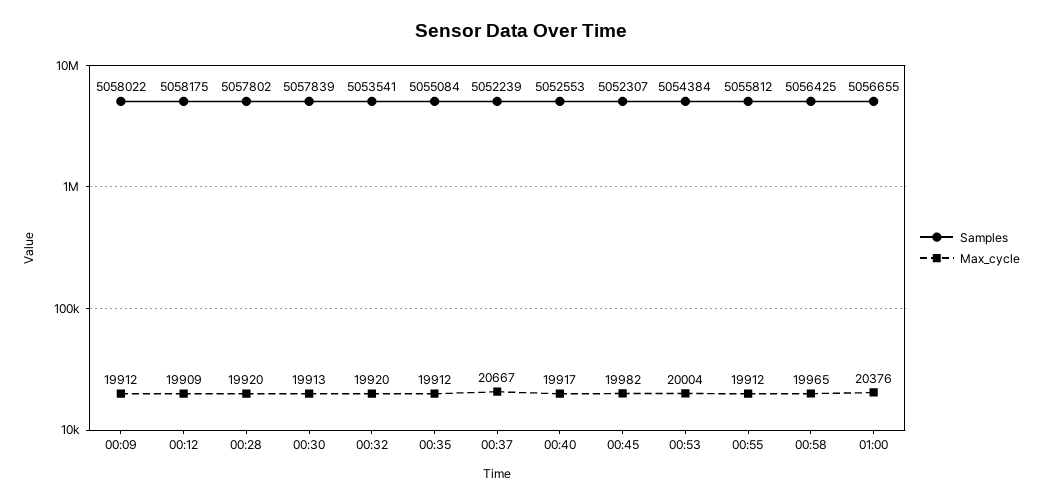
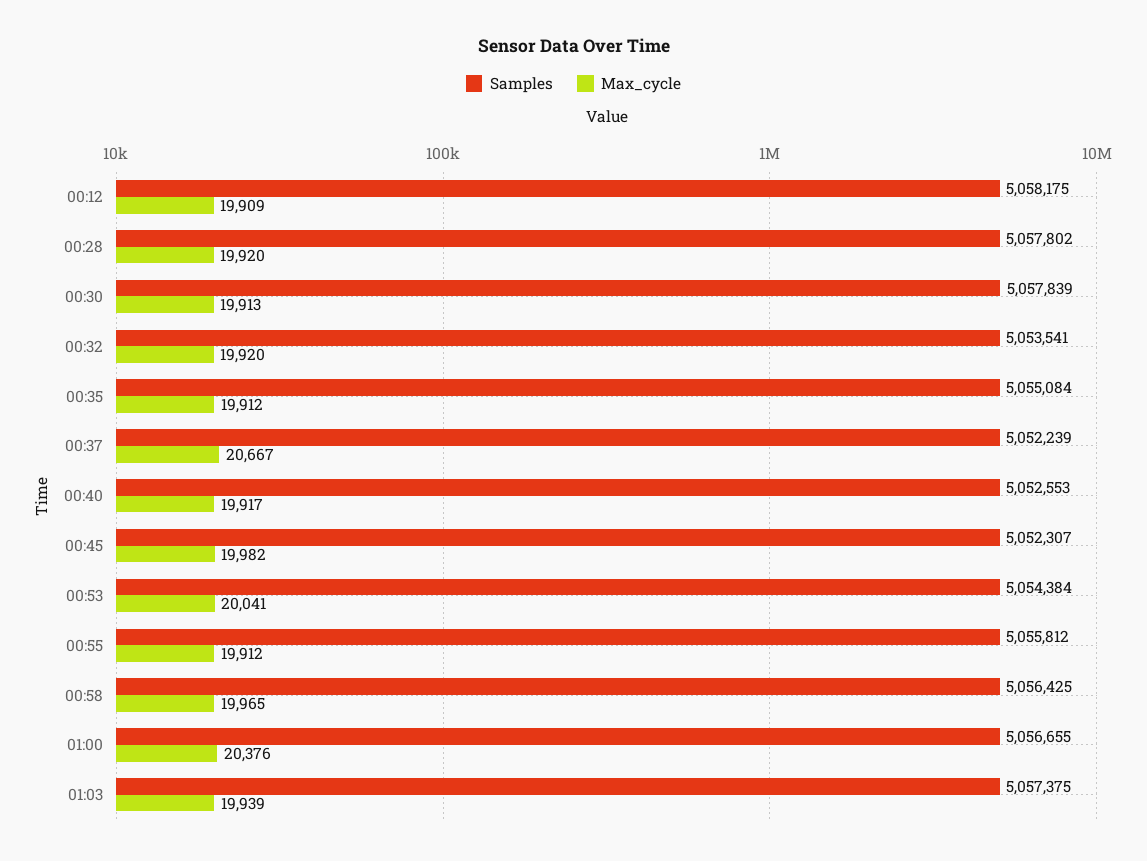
Samples, 00:09: 5058022 -> none
Max_cycle, 00:09: 19912 -> none
Max_cycle, 00:53: 20004 -> 20041
Samples, 01:03: none -> 5057375
Max_cycle, 01:03: none -> 19939

